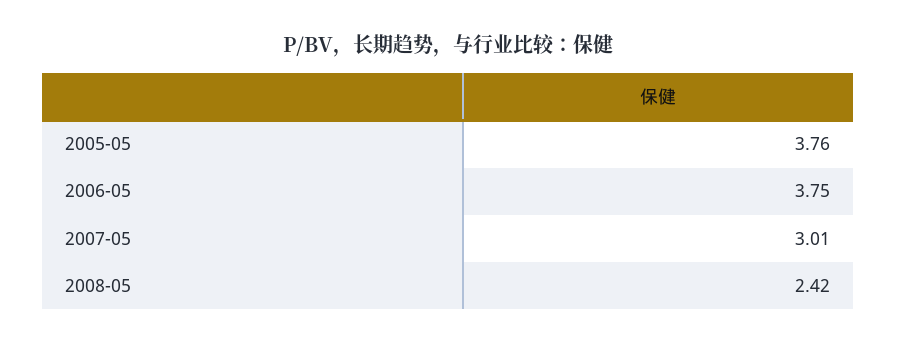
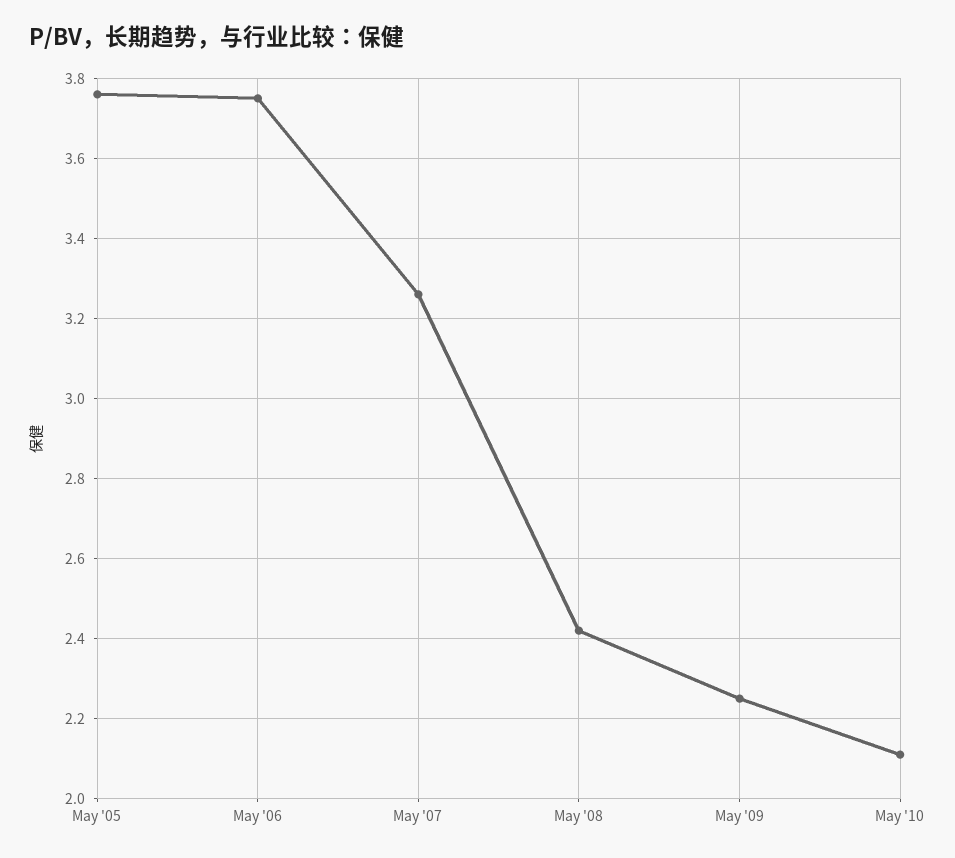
2007-05: 3.01 -> 3.25
May '09: none -> 2.25
May '10: none -> 2.1

